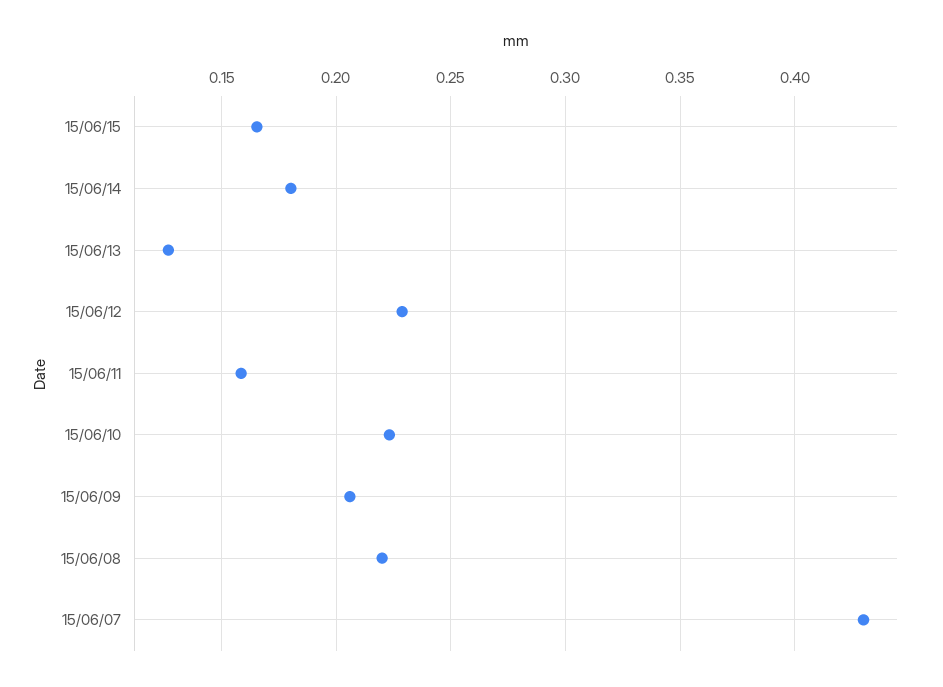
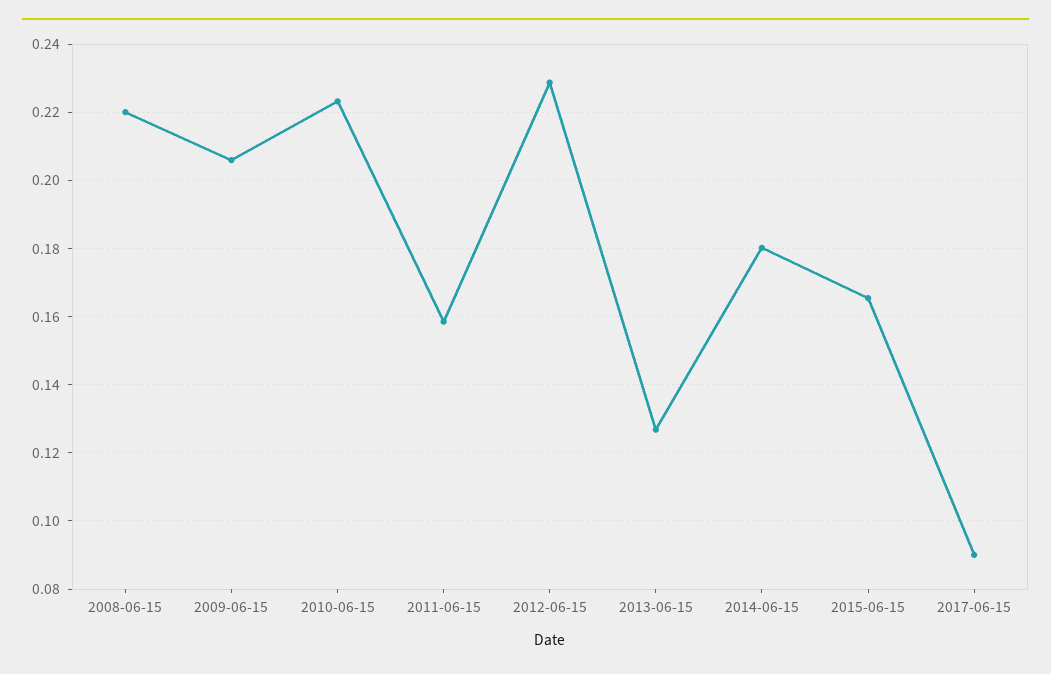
15/06/07: 0.43 -> none
2017-06-15: none -> 0.09

